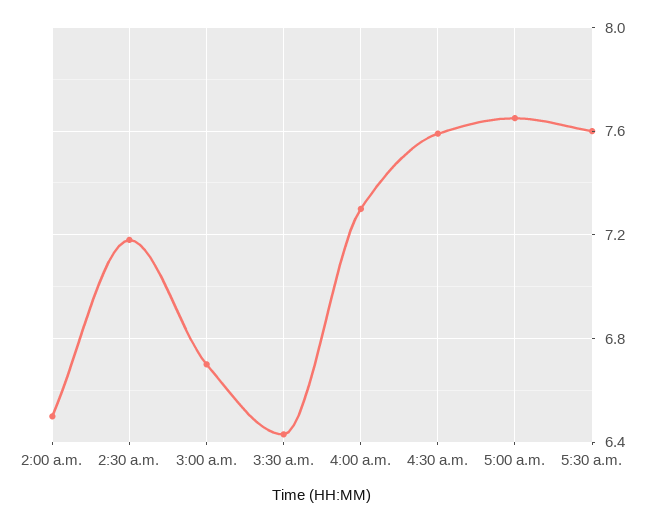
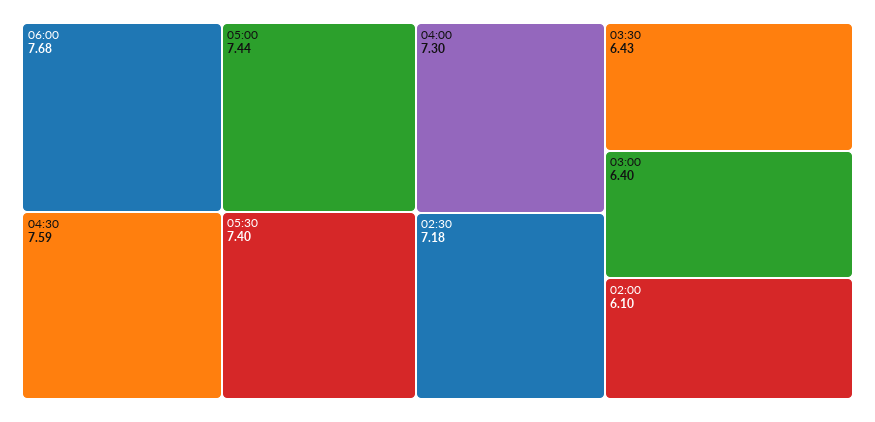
2:00 a.m.: 6.5 -> 6.1
3:00 a.m.: 6.7 -> 6.4
5:00 a.m.: 7.65 -> 7.44
5:30 a.m.: 7.6 -> 7.4
06:00: none -> 7.68

